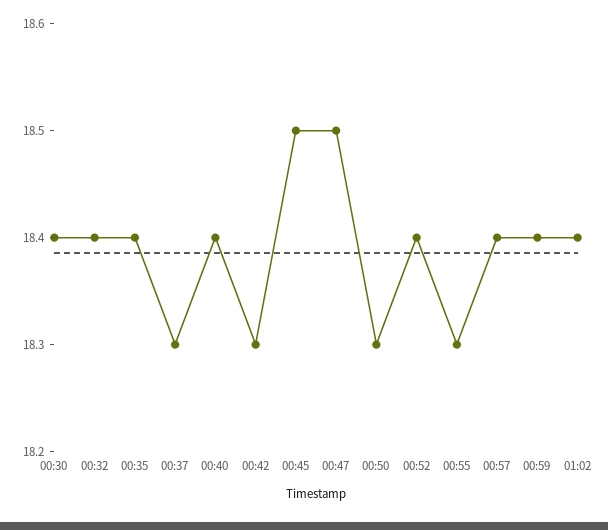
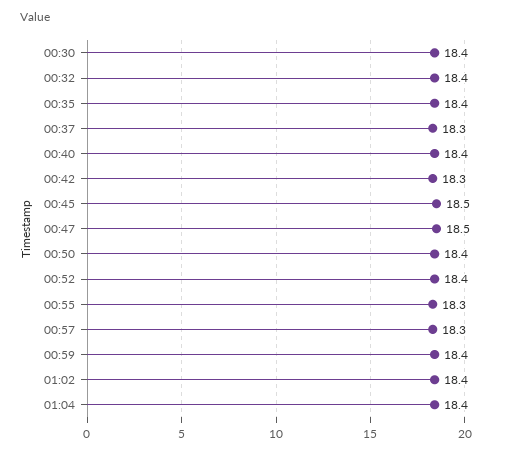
00:50: 18.3 -> 18.4
00:57: 18.4 -> 18.3
01:04: none -> 18.4

